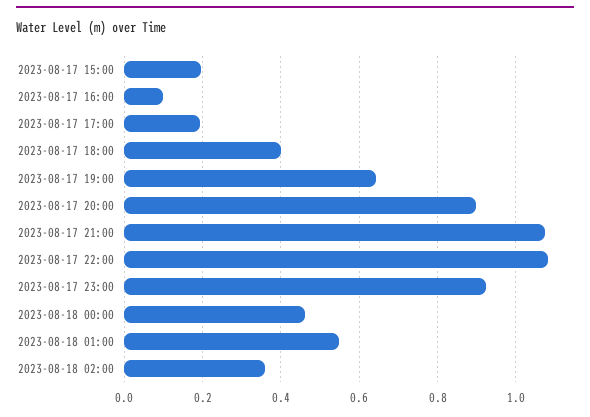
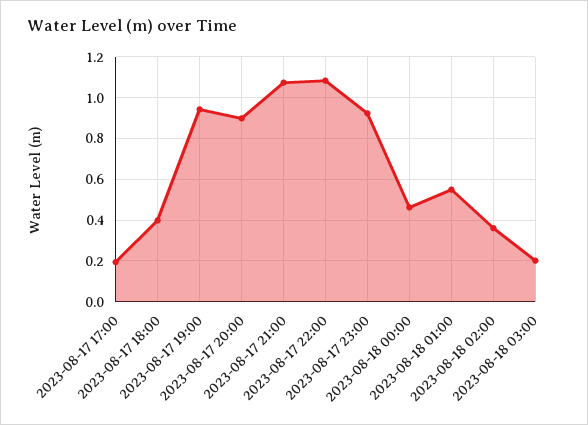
2023-08-17 15:00: 0.2 -> none
2023-08-17 16:00: 0.1 -> none
2023-08-17 19:00: 0.64 -> 0.95
2023-08-18 03:00: none -> 0.2

